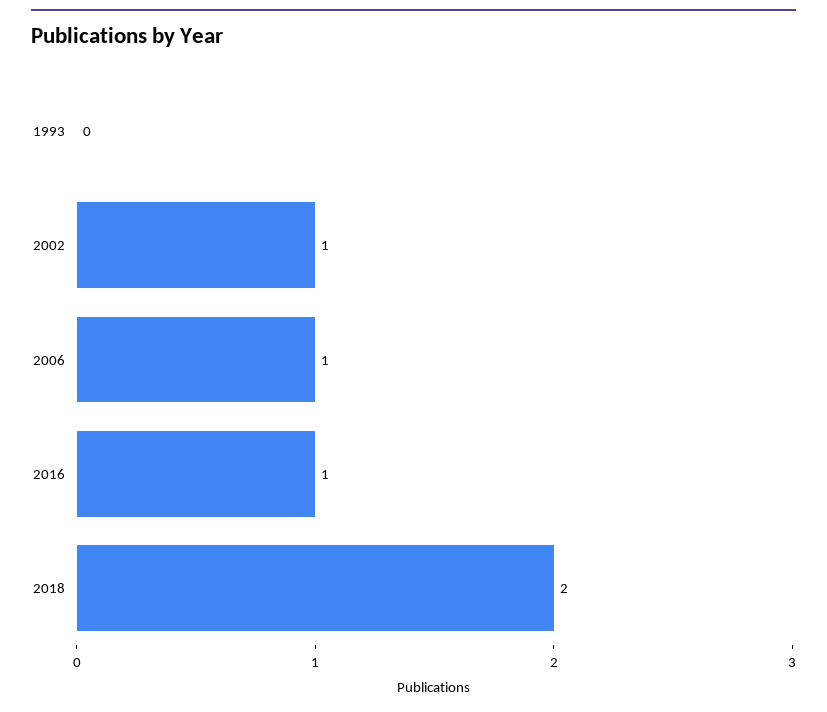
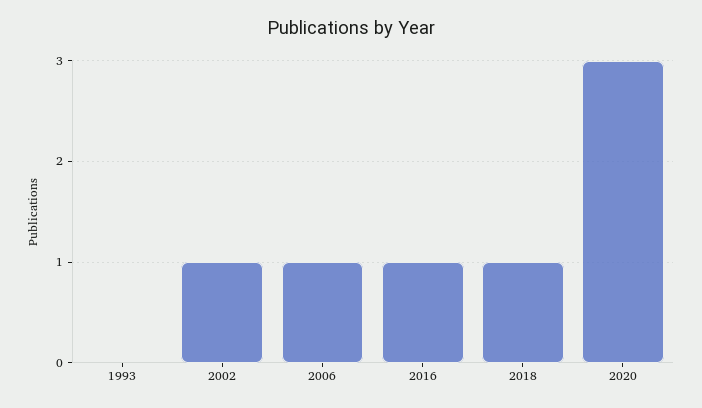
2018: 2 -> 1
2020: none -> 3

